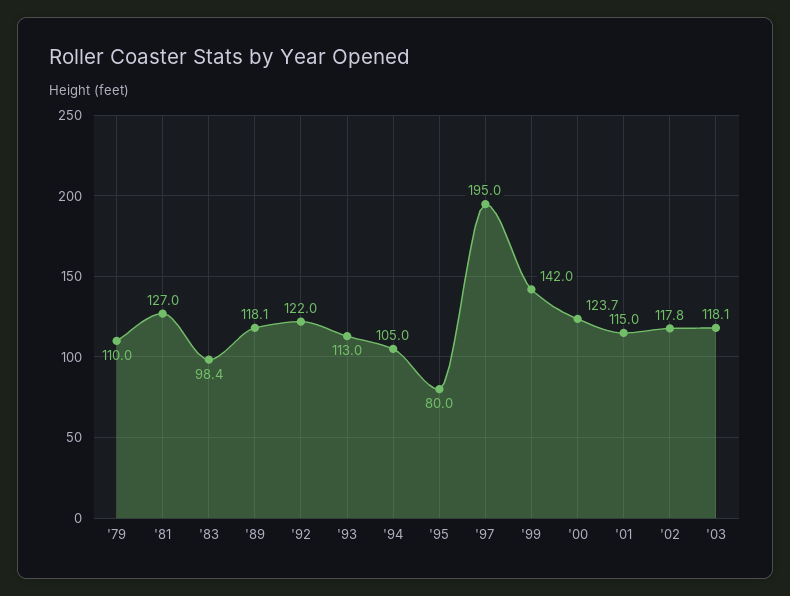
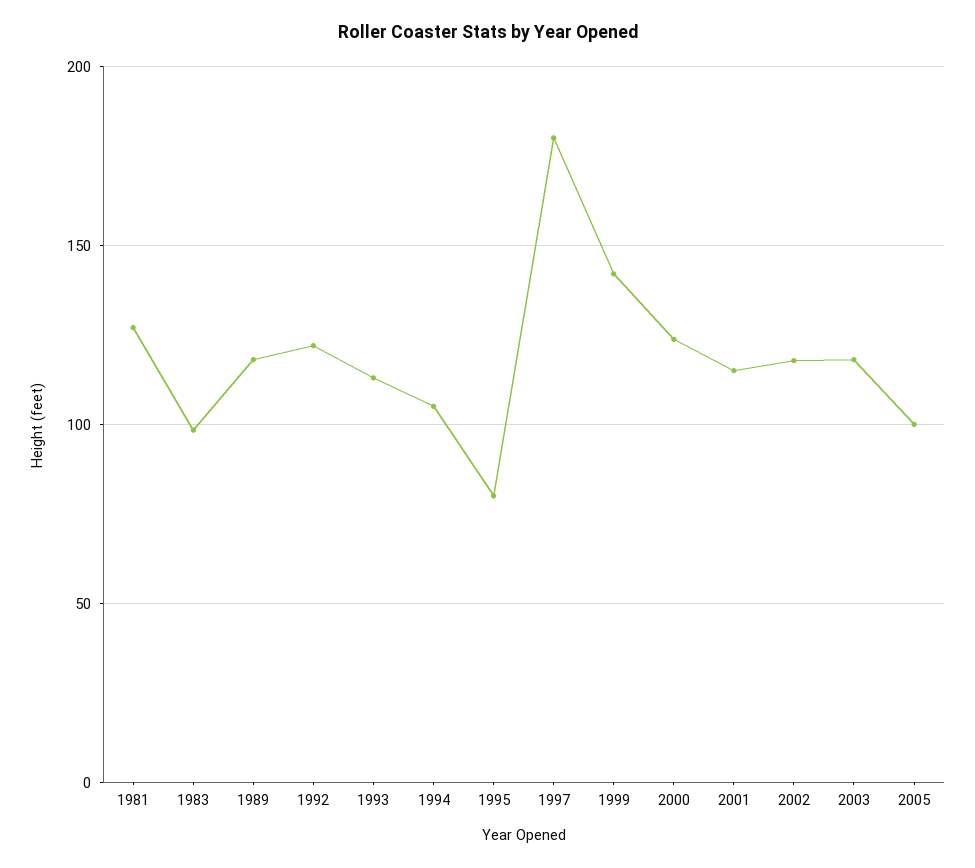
'79: 110 -> none
'97: 195 -> 180
2005: none -> 100

